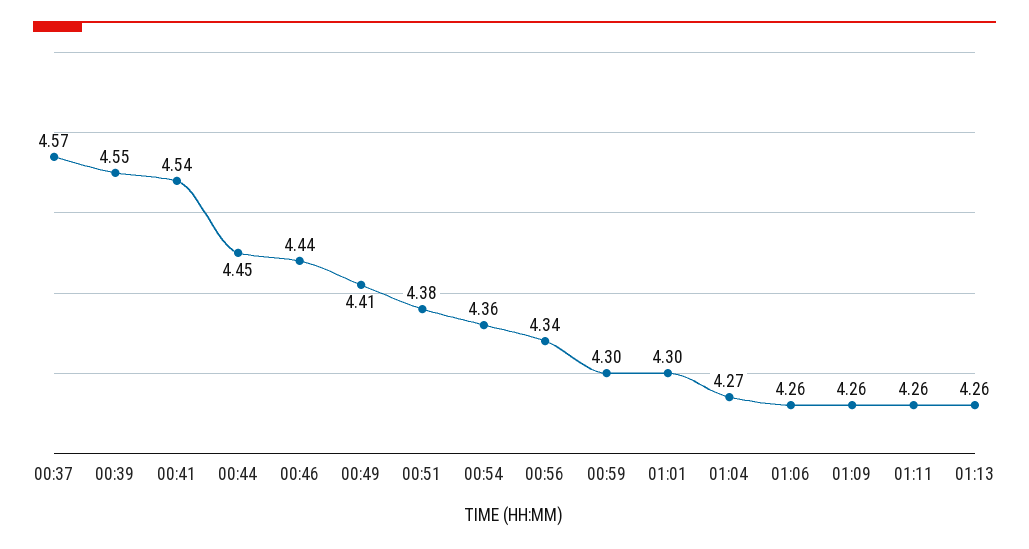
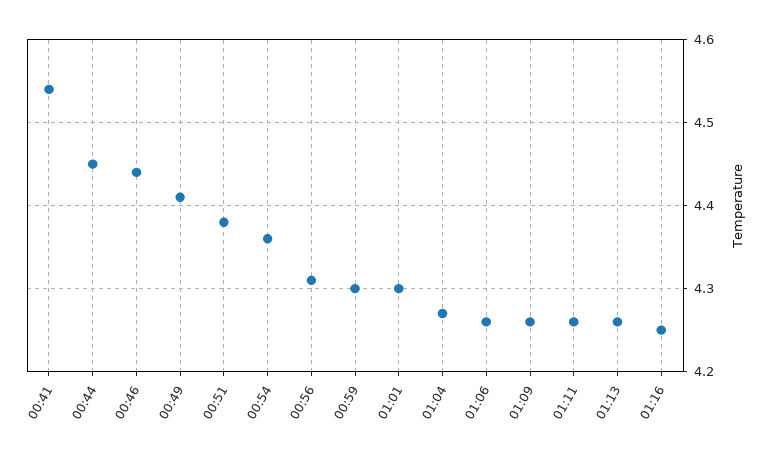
00:37: 4.57 -> none
00:39: 4.55 -> none
00:56: 4.34 -> 4.31
01:16: none -> 4.25

